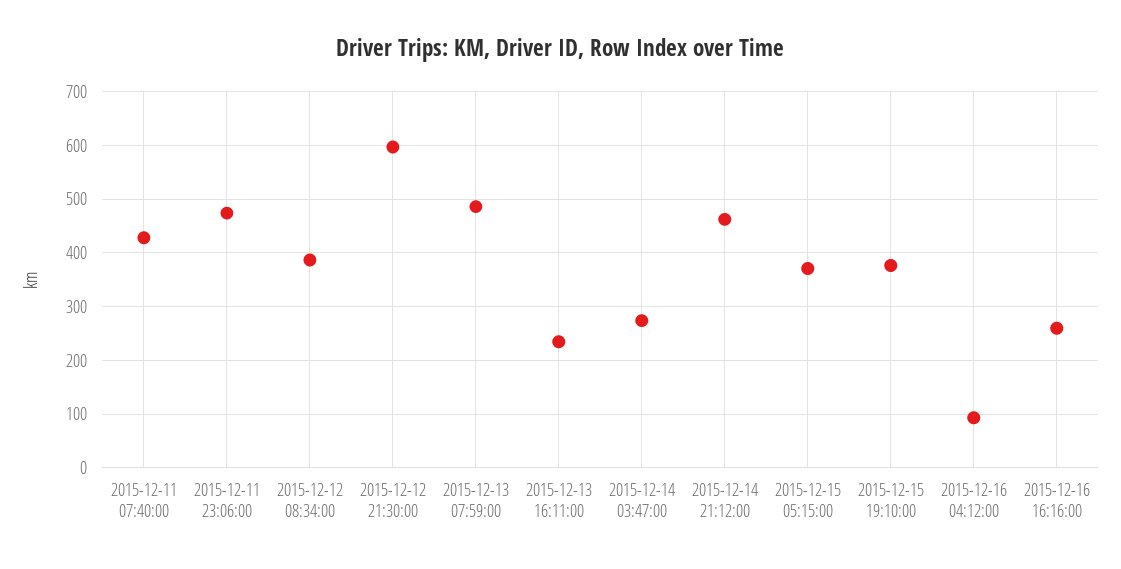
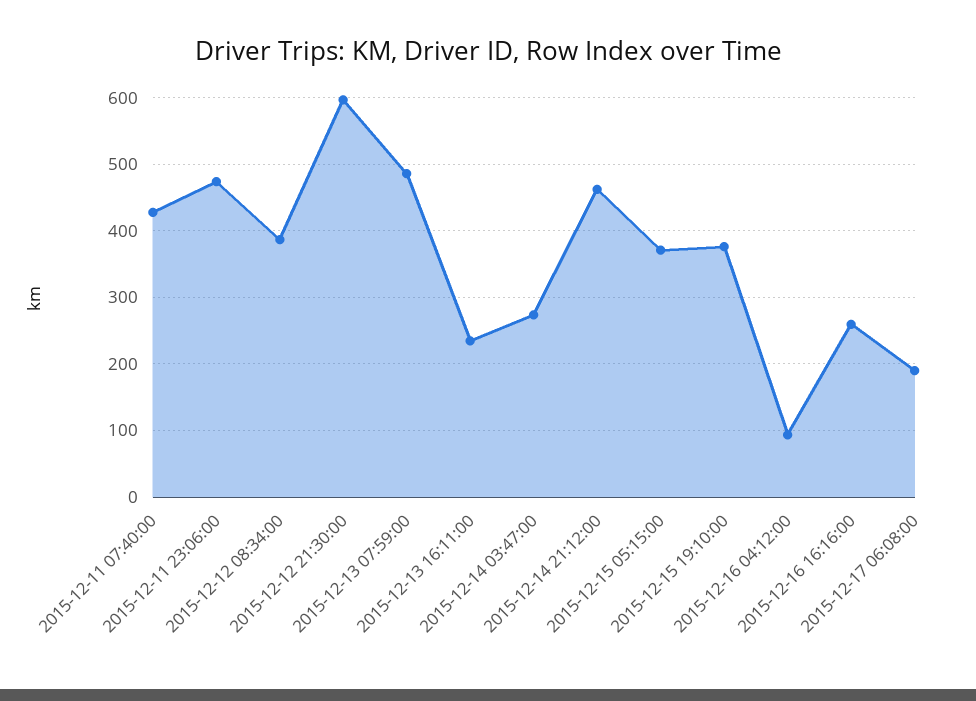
2015-12-17 06:08:00: none -> 190

